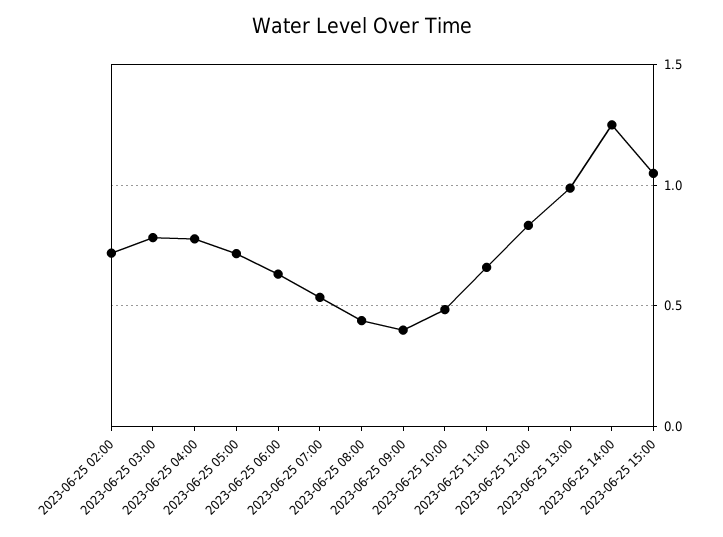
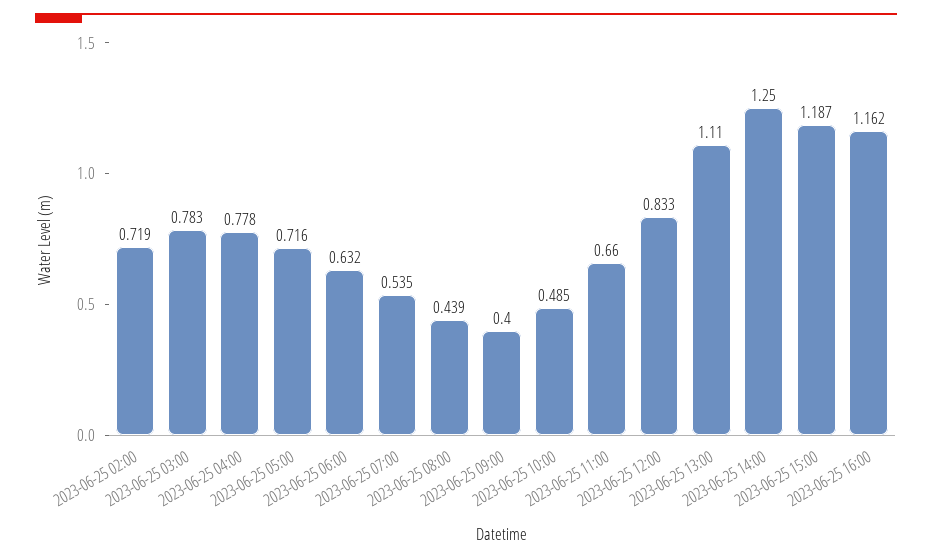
2023-06-25 13:00: 1 -> 1.11
2023-06-25 15:00: 1.05 -> 1.187
2023-06-25 16:00: none -> 1.162

